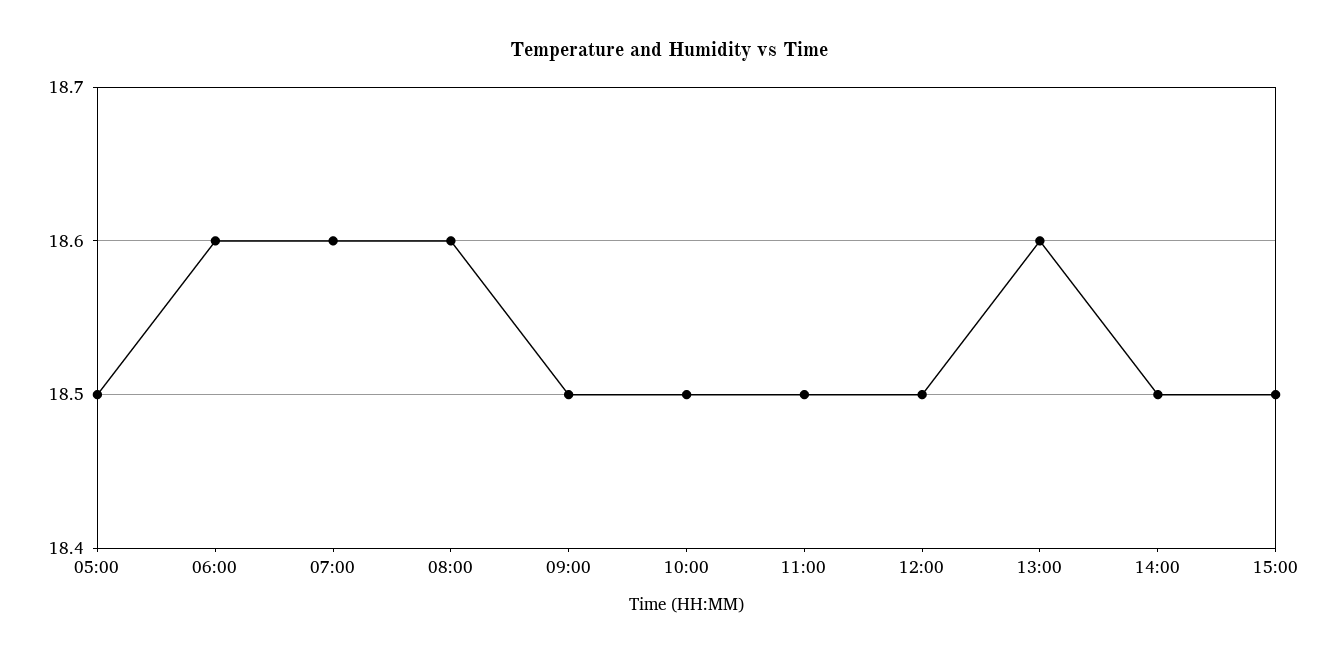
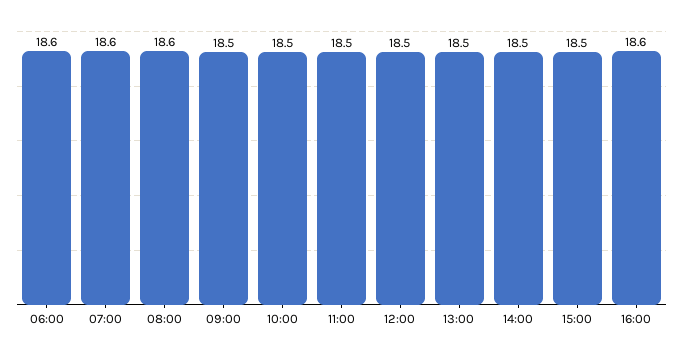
05:00: 18.5 -> none
13:00: 18.6 -> 18.5
16:00: none -> 18.6

